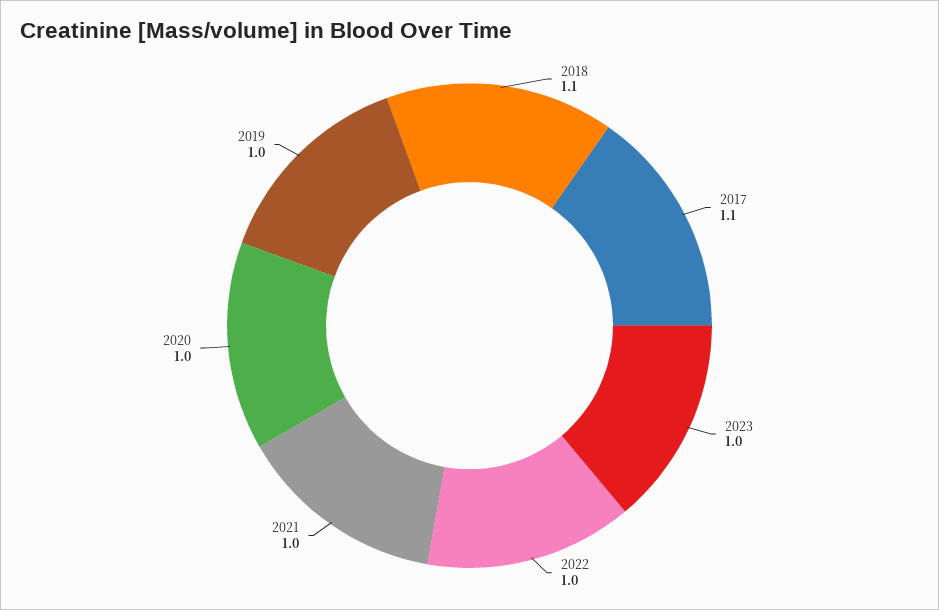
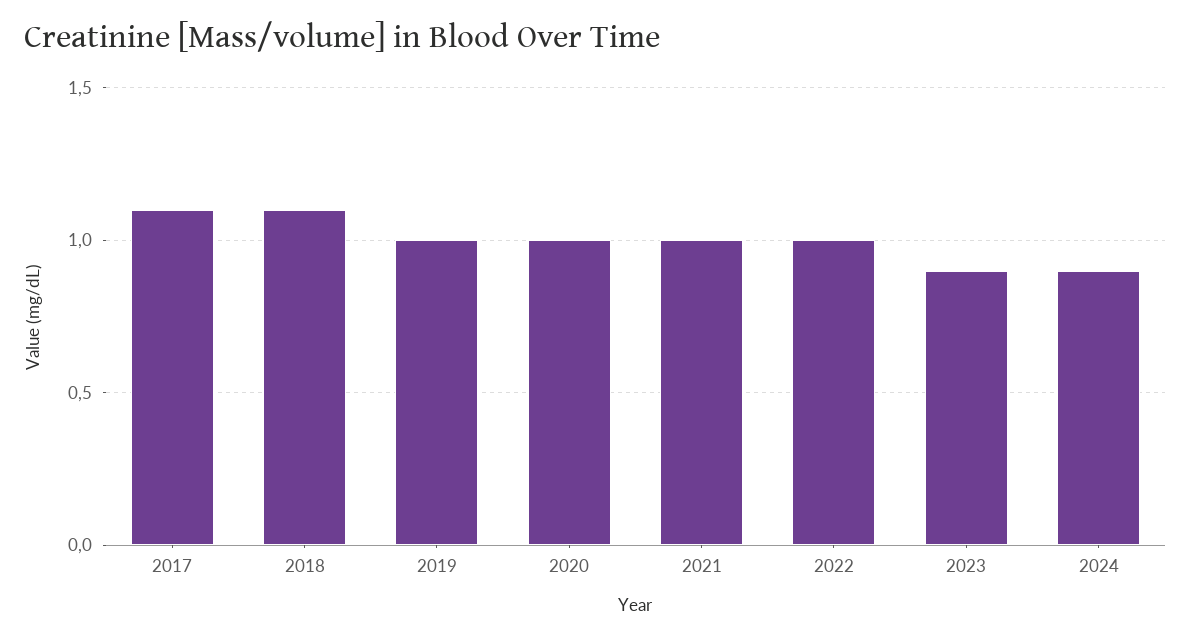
2023: 1 -> 0.9
2024: none -> 0.9

